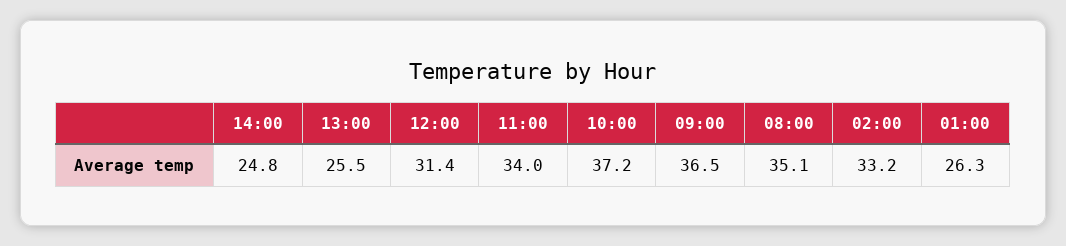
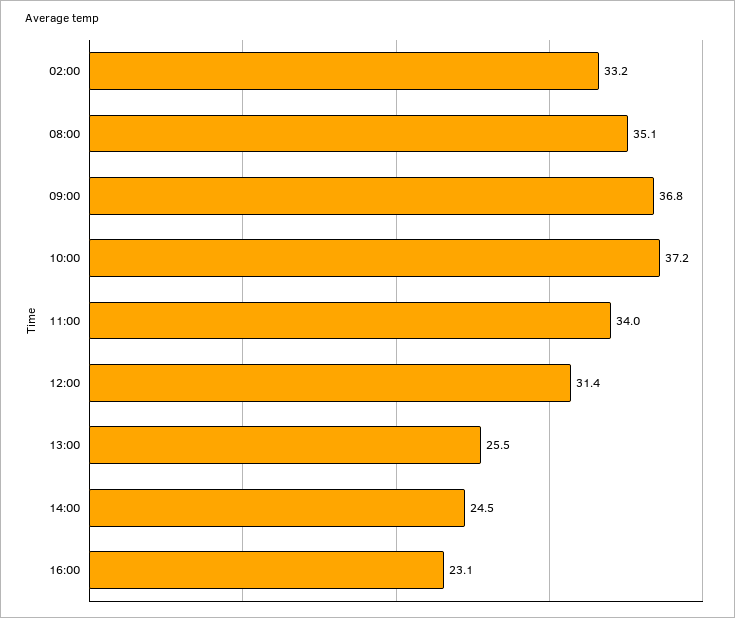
14:00: 24.8 -> 24.5
09:00: 36.5 -> 36.8
01:00: 26.3 -> none
16:00: none -> 23.1

